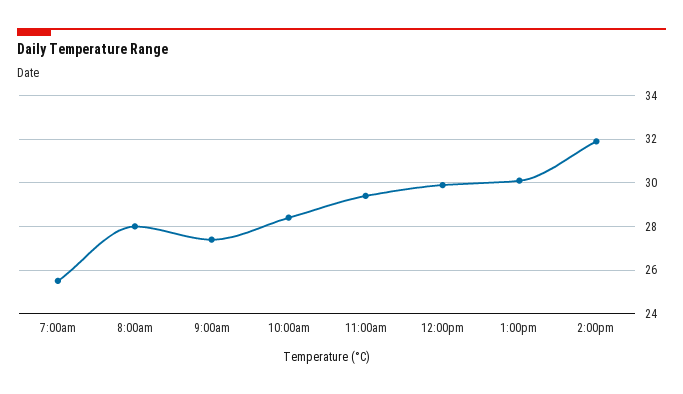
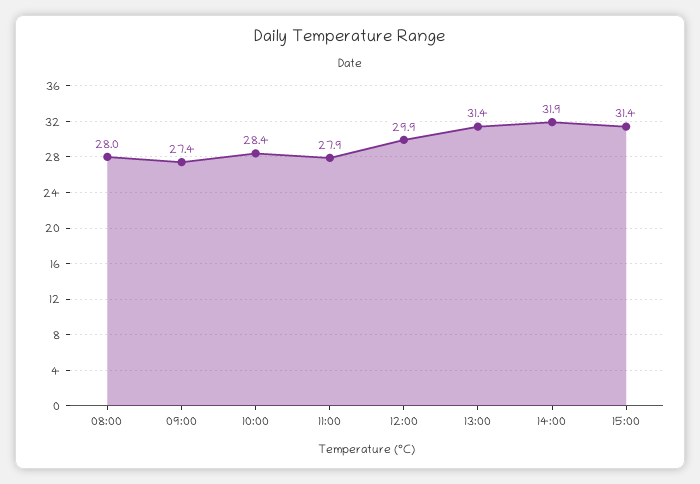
7:00am: 25.5 -> none
11:00am: 29.5 -> 27.9
1:00pm: 30 -> 31.4
15:00: none -> 31.4

